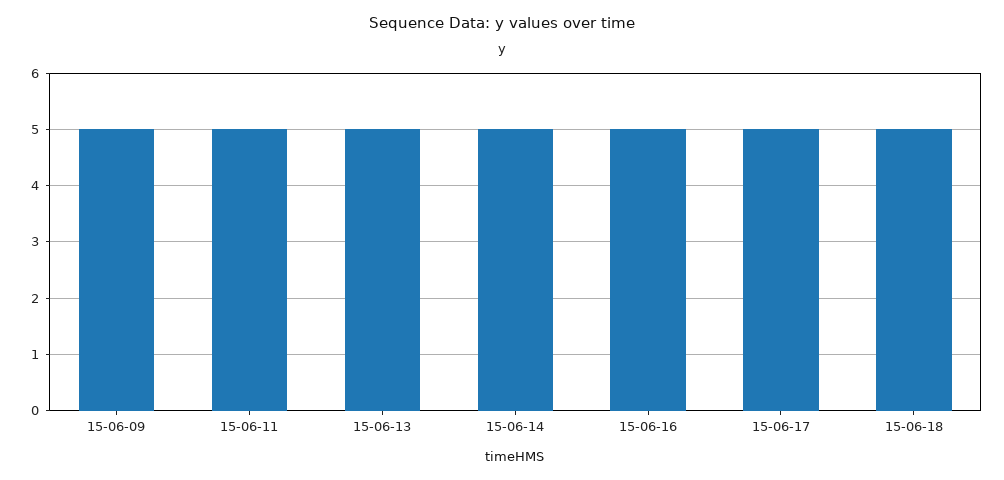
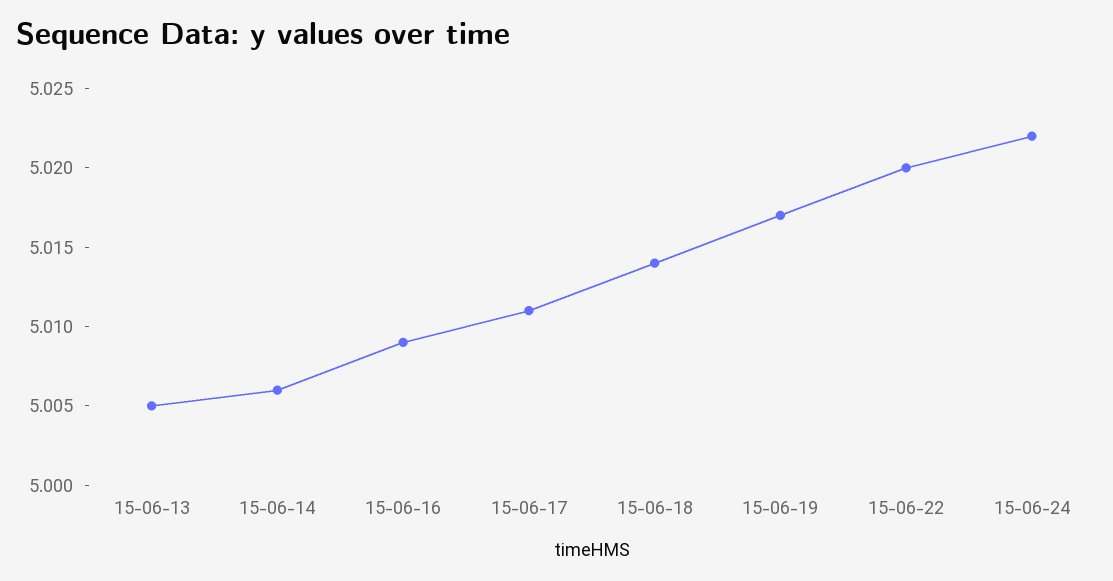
15-06-09: 5 -> none
15-06-11: 5 -> none
15-06-19: none -> 5.017
15-06-22: none -> 5.02
15-06-24: none -> 5.022

